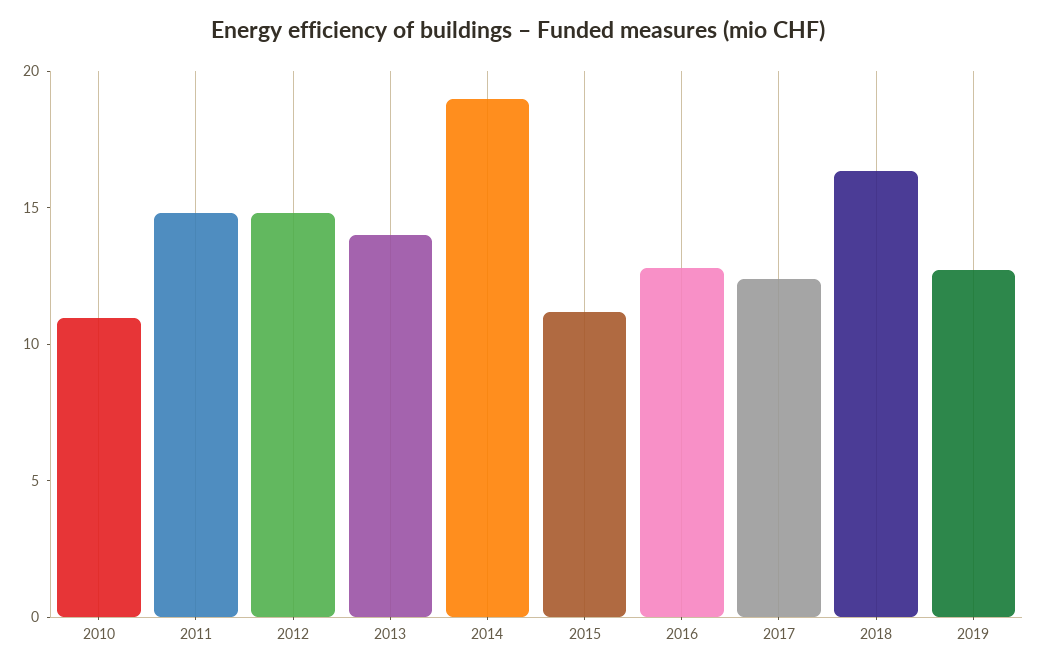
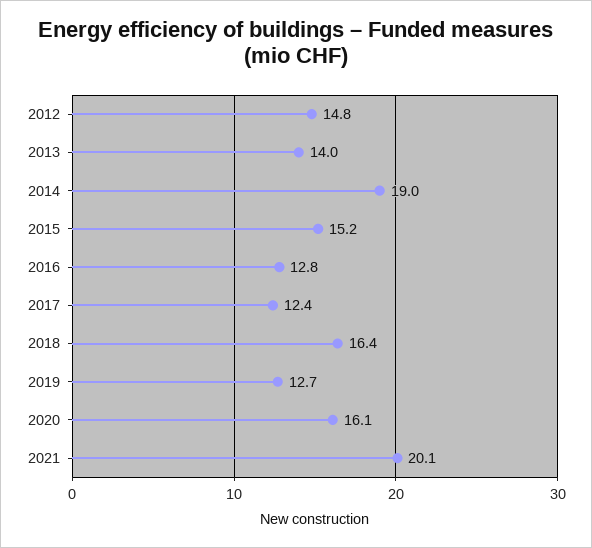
2010: 11 -> none
2011: 15 -> none
2015: 11 -> 15.2
2020: none -> 16.1
2021: none -> 20.1

